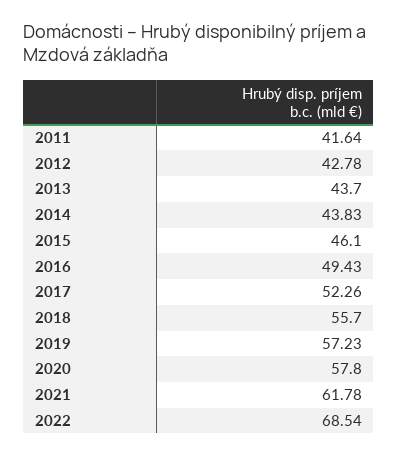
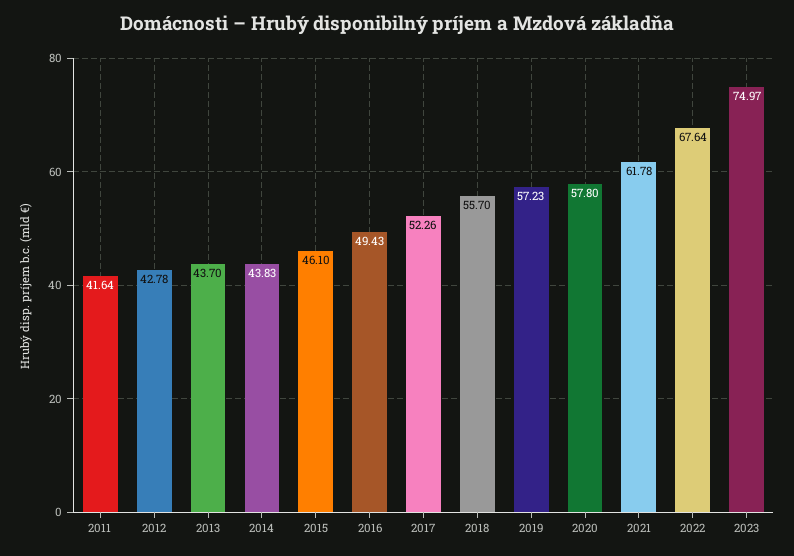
2022: 68.54 -> 67.64
2023: none -> 74.97

